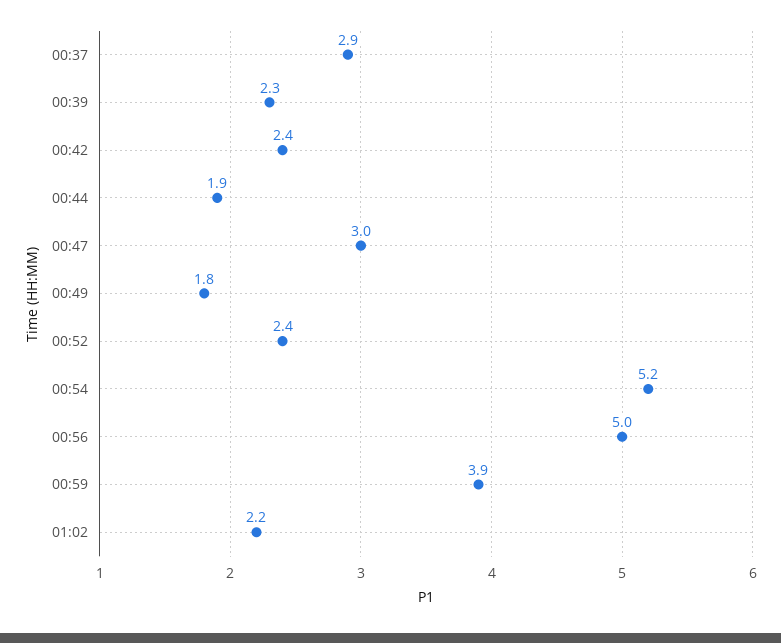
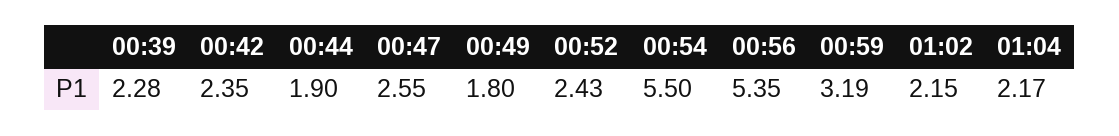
00:37: 2.9 -> none
00:47: 3 -> 2.55
00:54: 5.2 -> 5.5
00:56: 5 -> 5.35
00:59: 3.9 -> 3.19
01:04: none -> 2.17

